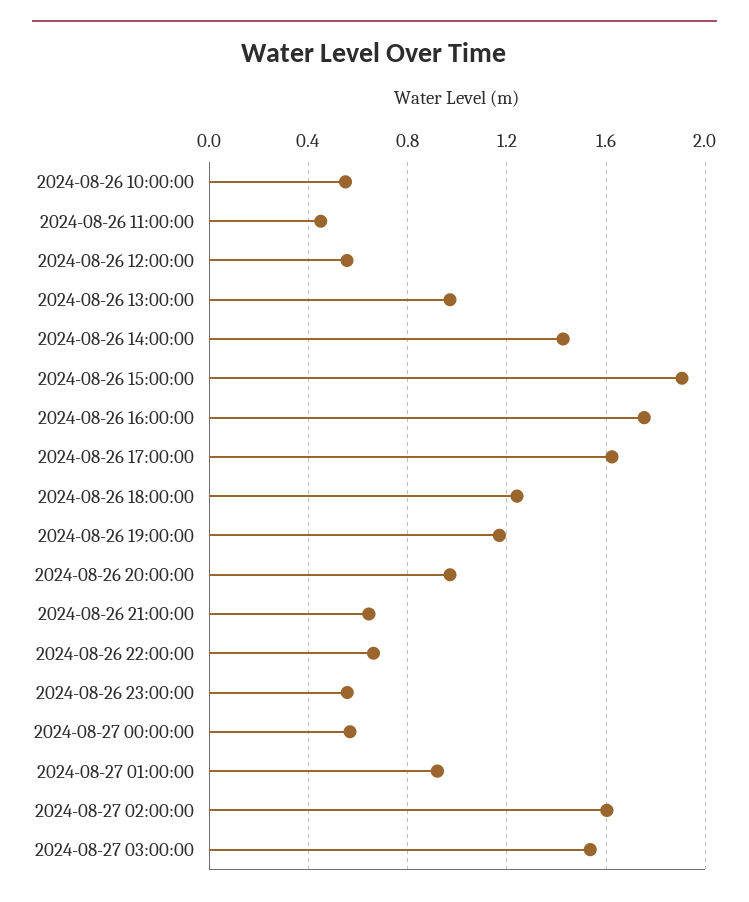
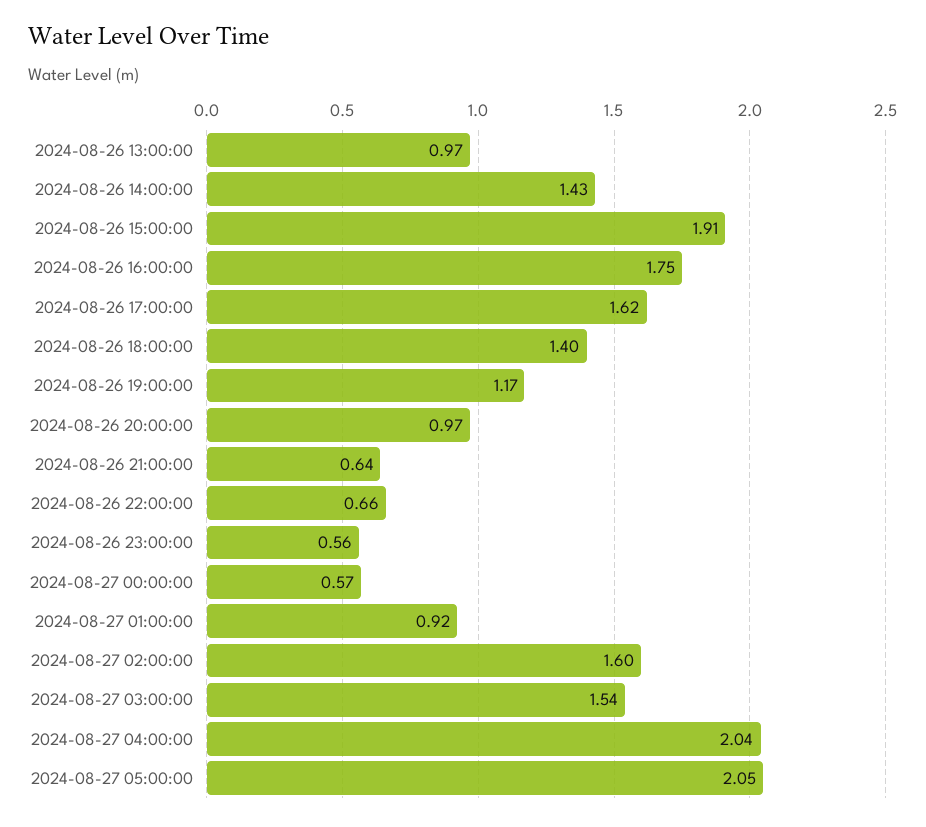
2024-08-26 10:00:00: 0.55 -> none
2024-08-26 11:00:00: 0.45 -> none
2024-08-26 12:00:00: 0.55 -> none
2024-08-26 18:00:00: 1.25 -> 1.4
2024-08-27 04:00:00: none -> 2.04
2024-08-27 05:00:00: none -> 2.05

